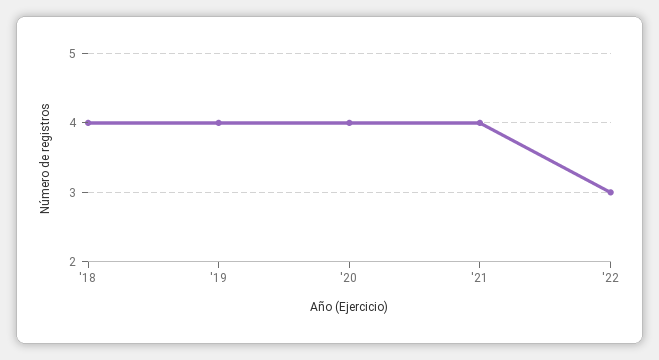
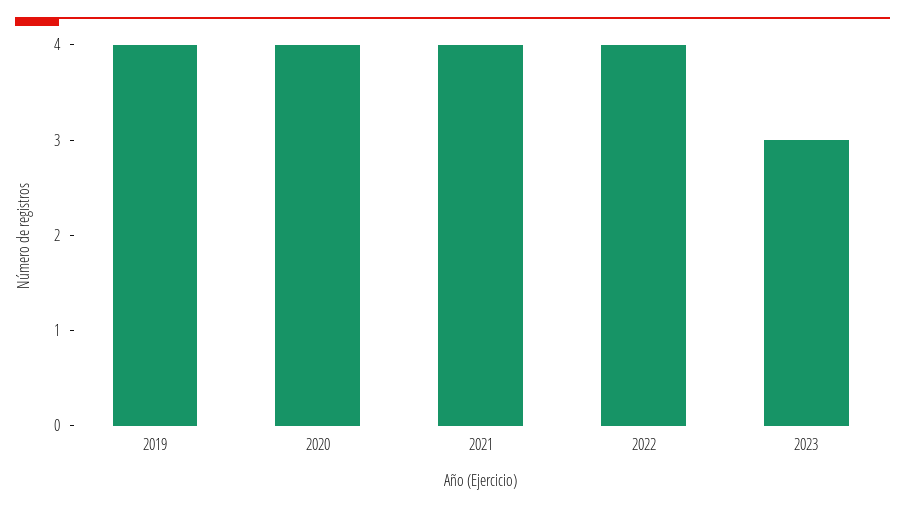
'18: 4 -> none
'22: 3 -> 4
2023: none -> 3

